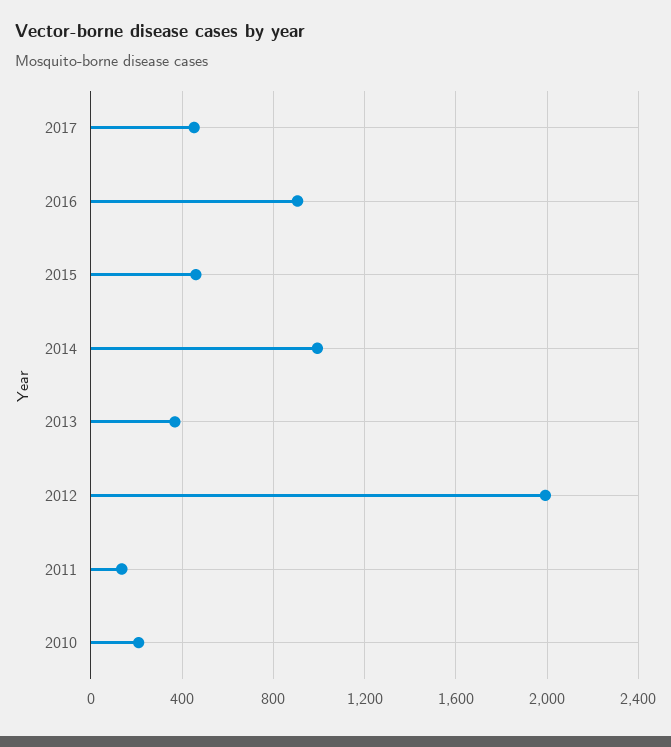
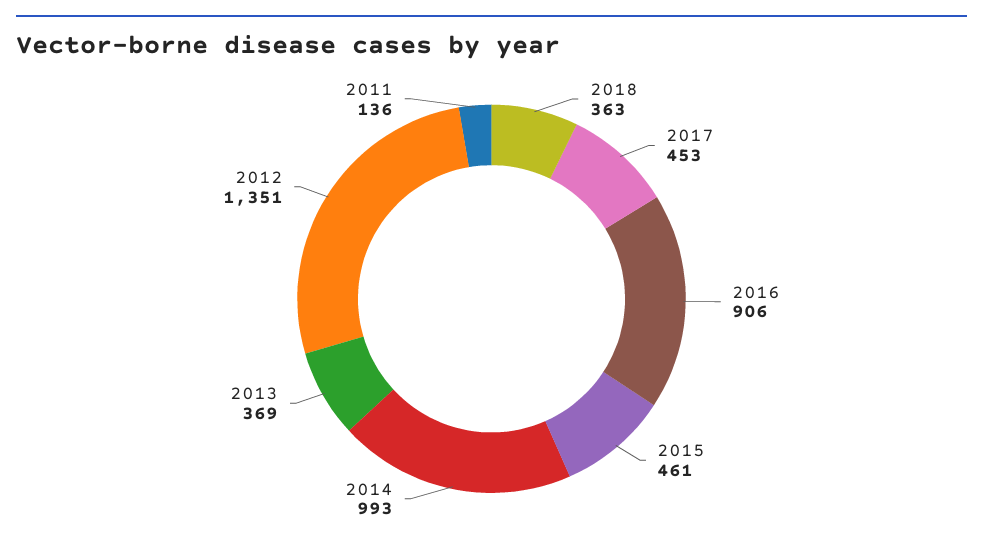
2012: 2000 -> 1351
2010: 200 -> none
2018: none -> 363

